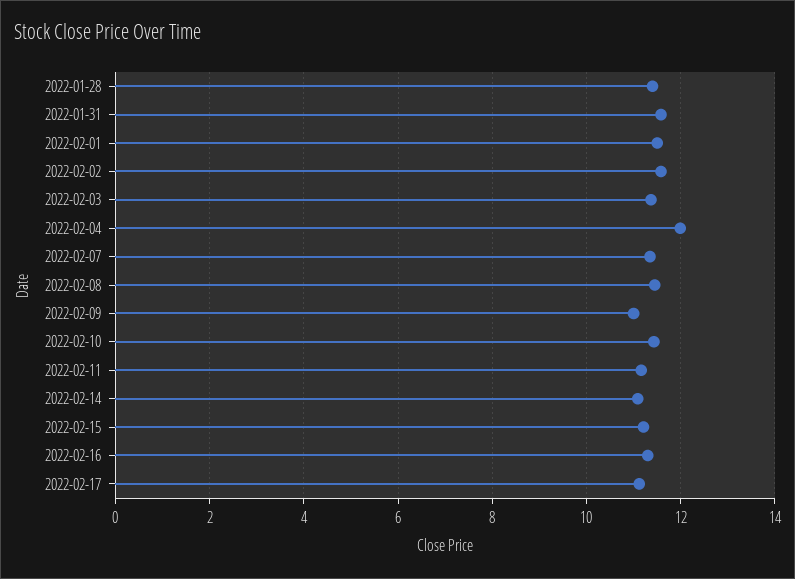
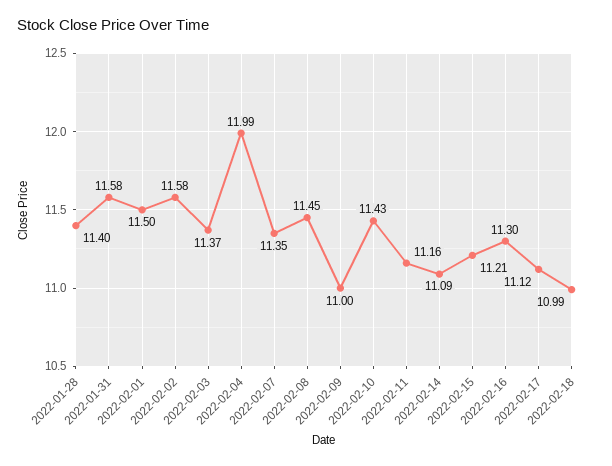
2022-02-18: none -> 10.99

